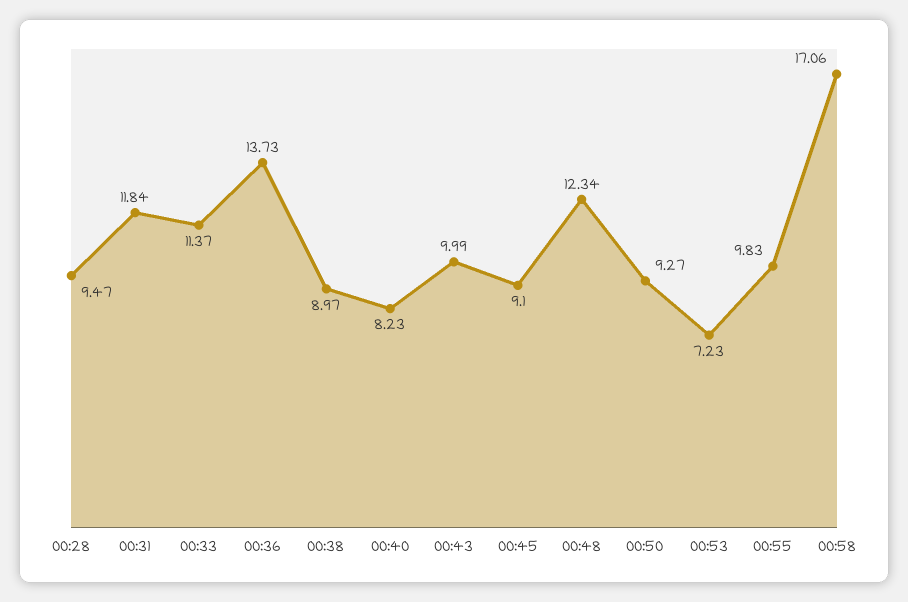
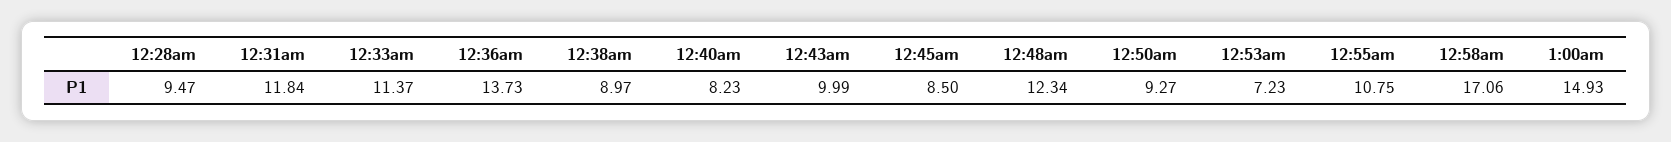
00:45: 9.1 -> 8.5
00:55: 9.83 -> 10.75
1:00am: none -> 14.93

